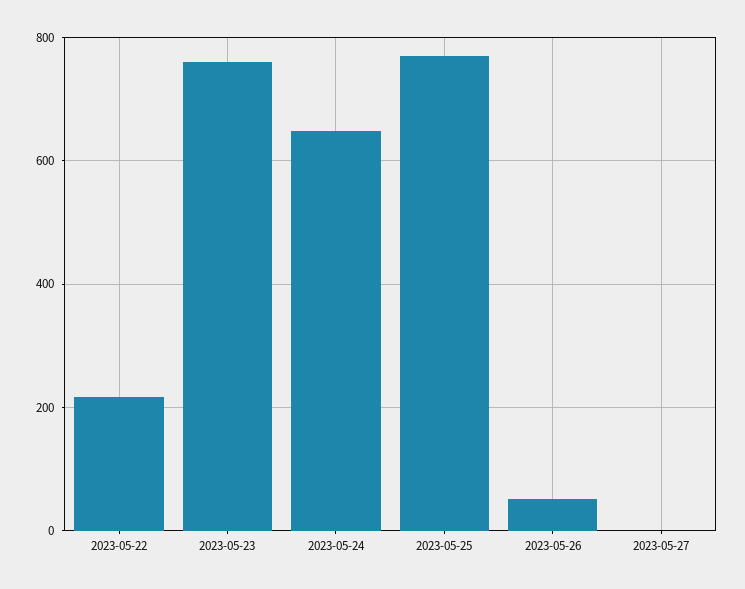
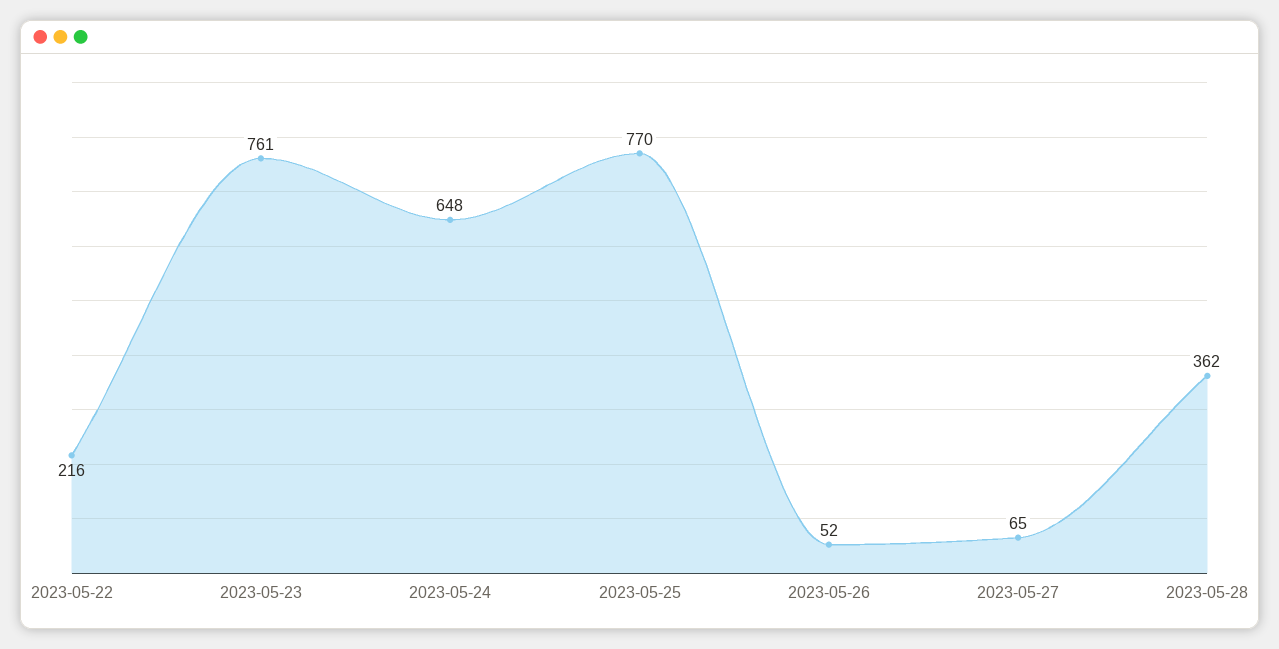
2023-05-27: 0 -> 65
2023-05-28: none -> 362

